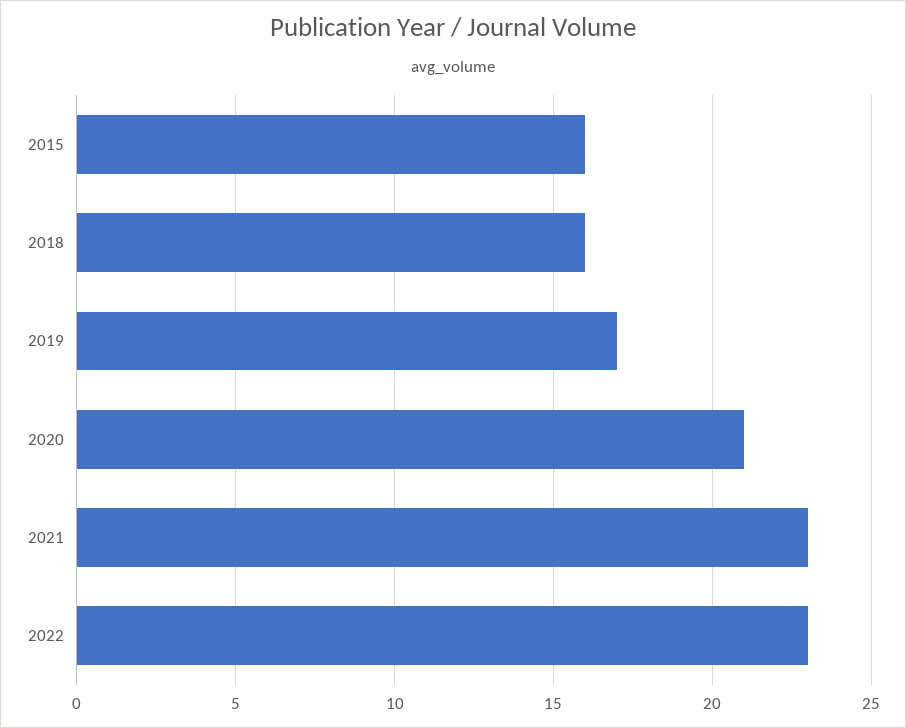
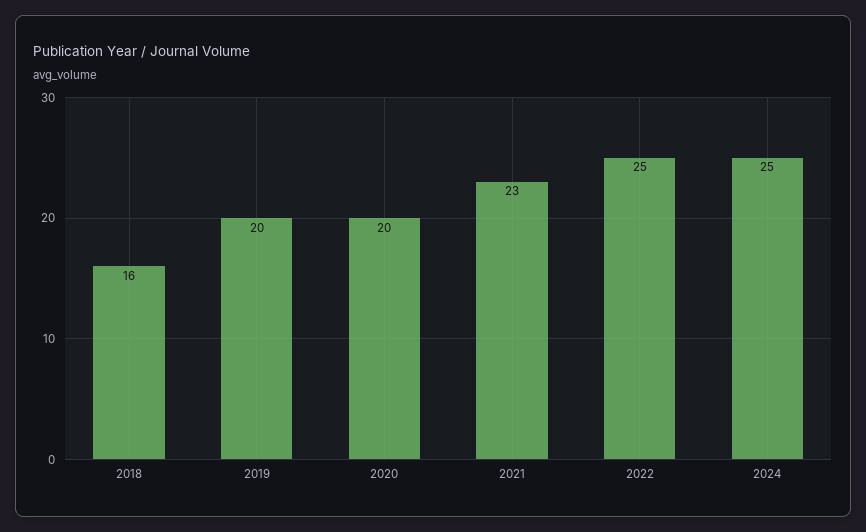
2015: 16 -> none
2019: 17 -> 20
2020: 21 -> 20
2022: 23 -> 25
2024: none -> 25

